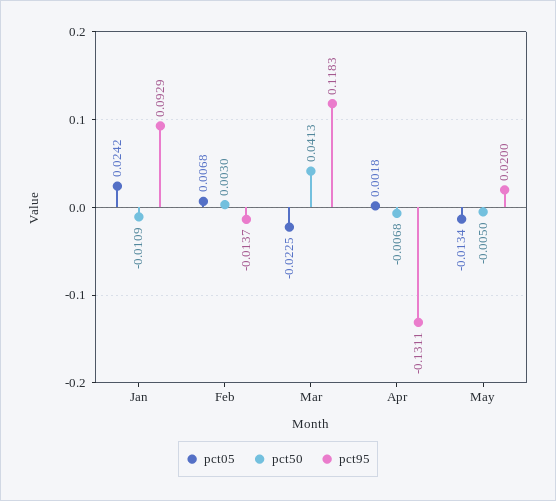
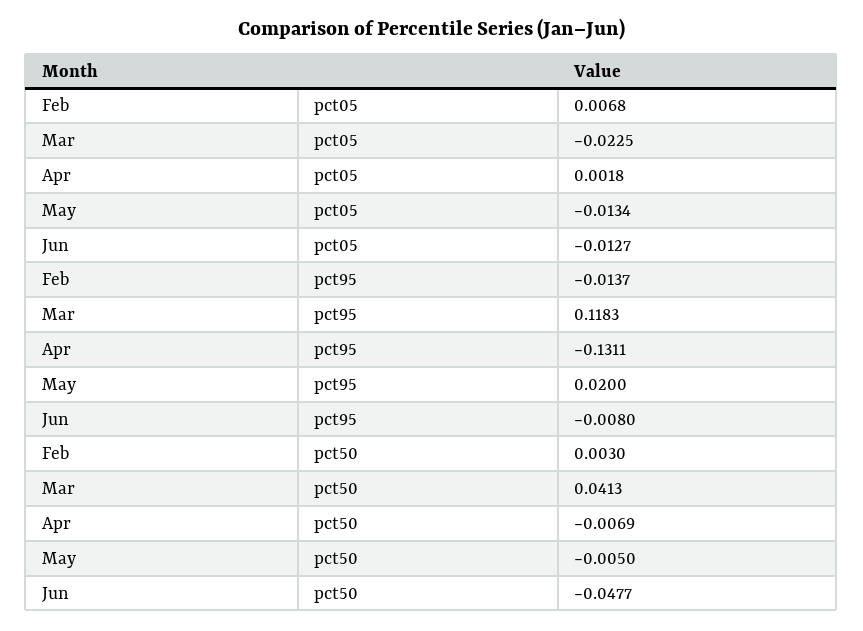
pct05, Jan: 0.0242 -> none
pct50, Jan: -0.0109 -> none
pct95, Jan: 0.0929 -> none
pct50, Apr: -0.0068 -> -0.0069
pct05, Jun: none -> -0.0127
pct95, Jun: none -> -0.008
pct50, Jun: none -> -0.0477

